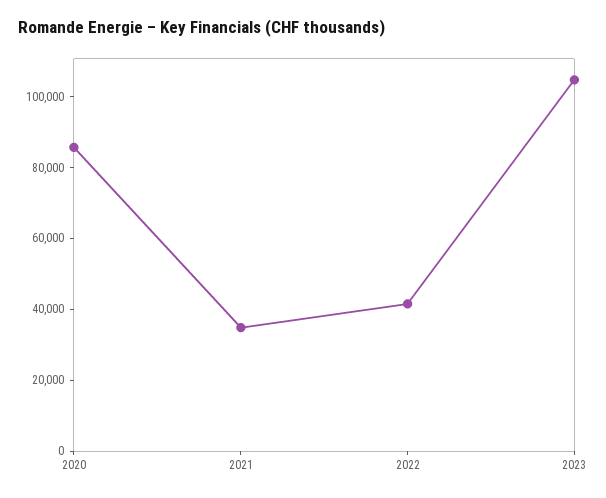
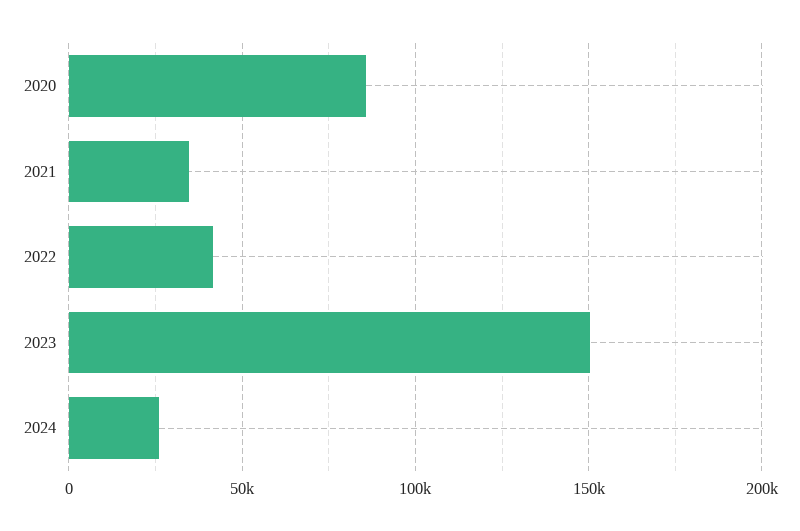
2023: 105000 -> 150000
2024: none -> 25000

